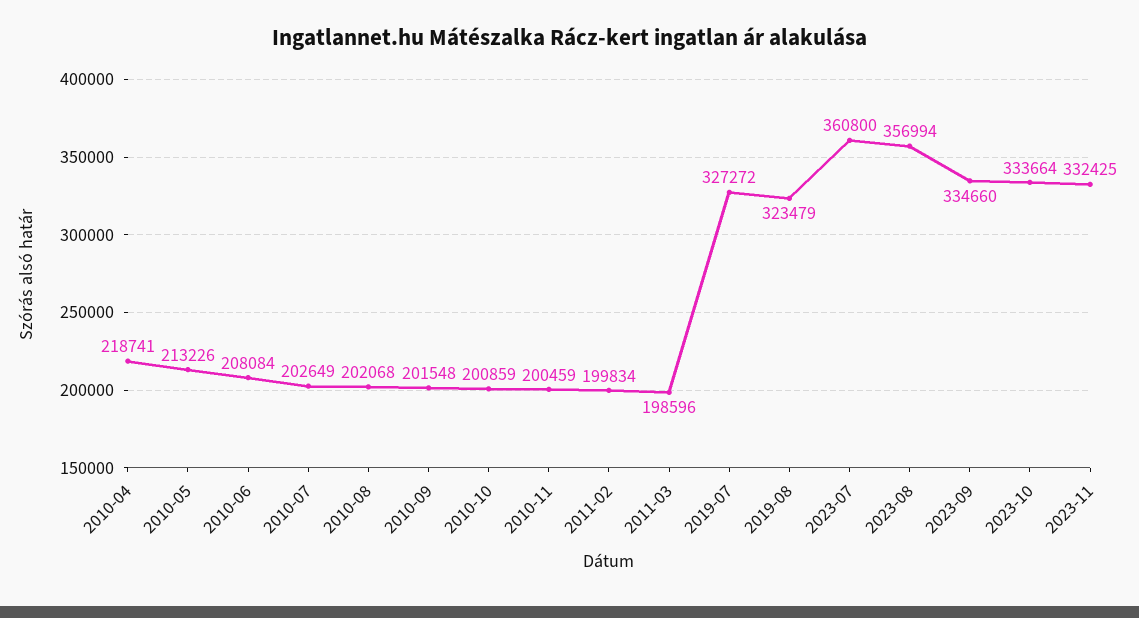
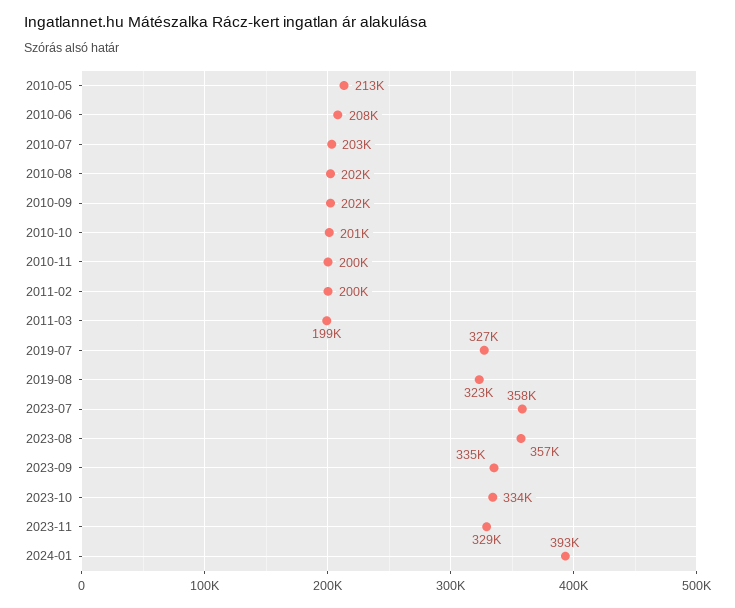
2010-04: 218741 -> none
2023-07: 360800 -> 358000
2023-11: 332425 -> 329000
2024-01: none -> 393000

